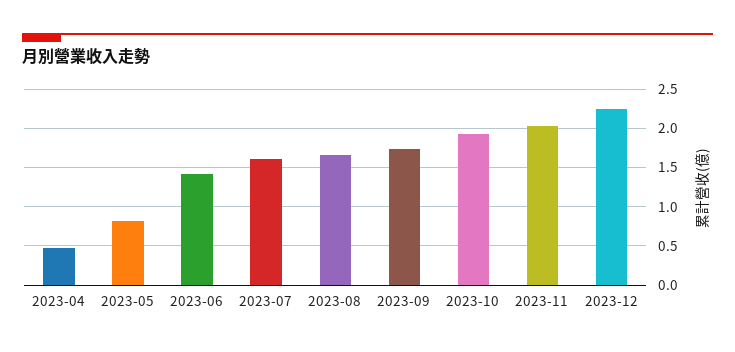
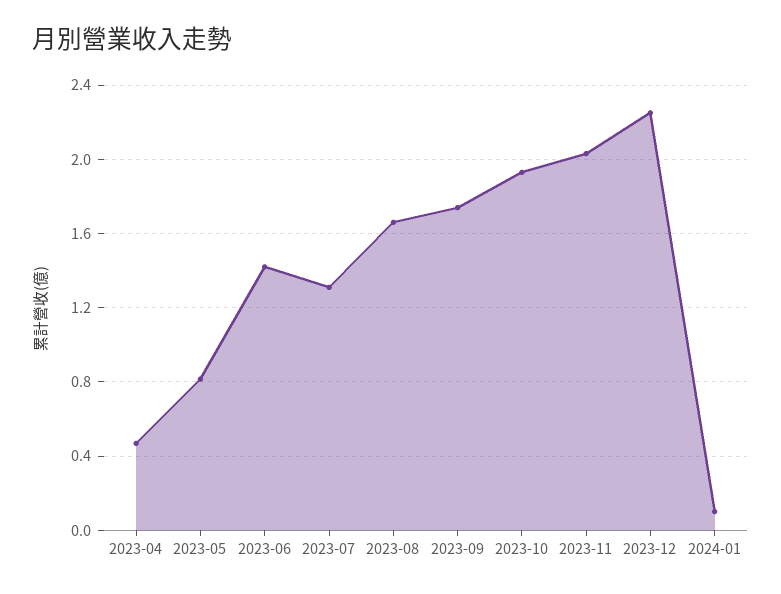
2023-07: 1.6 -> 1.3
2024-01: none -> 0.1

